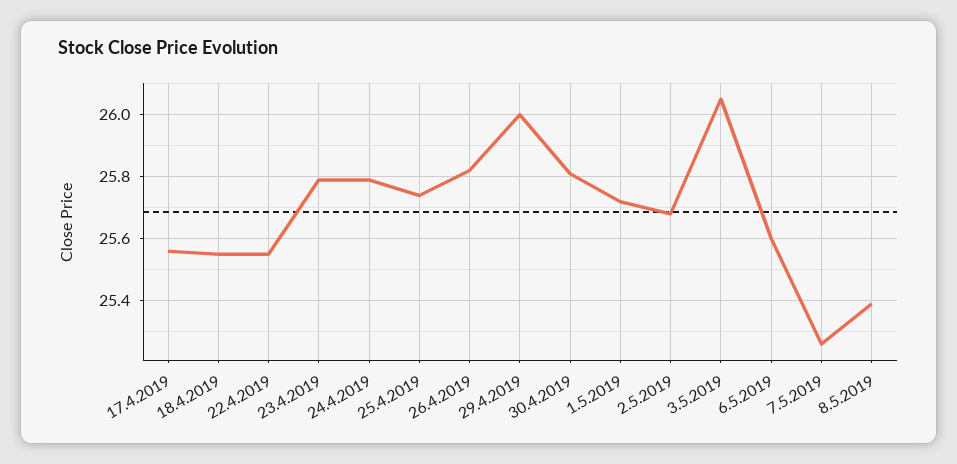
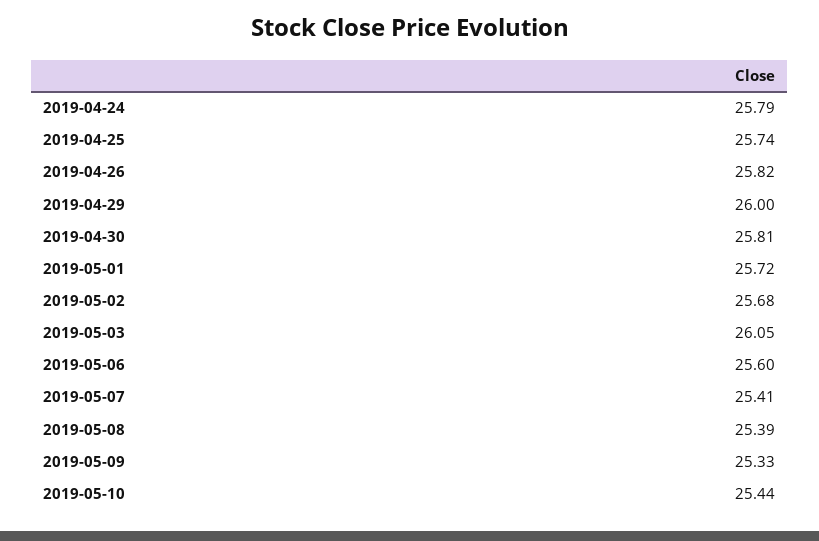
17.4.2019: 25.55 -> none
18.4.2019: 25.55 -> none
22.4.2019: 25.55 -> none
23.4.2019: 25.8 -> none
7.5.2019: 25.25 -> 25.41
2019-05-09: none -> 25.33
2019-05-10: none -> 25.44

